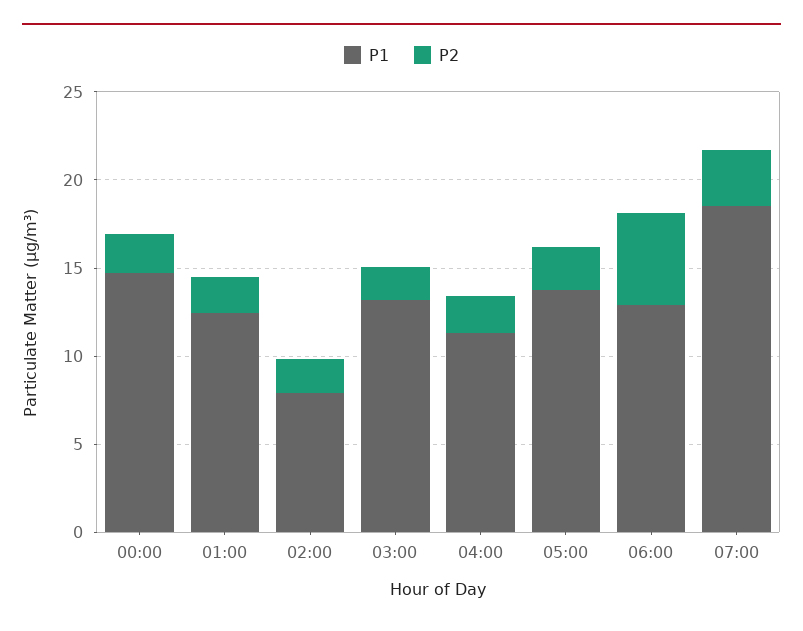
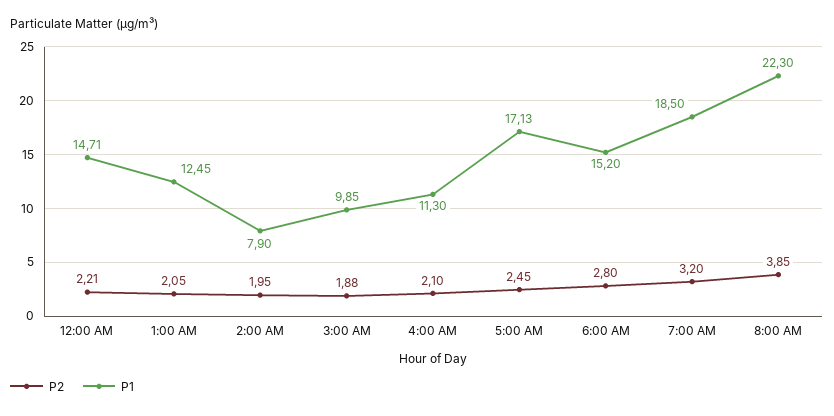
P1, 03:00: 13 -> 9.85
P1, 05:00: 14 -> 17.13
P1, 06:00: 13 -> 15.2
P2, 06:00: 5 -> 2.8
P2, 8:00 AM: none -> 3.85
P1, 8:00 AM: none -> 22.3

